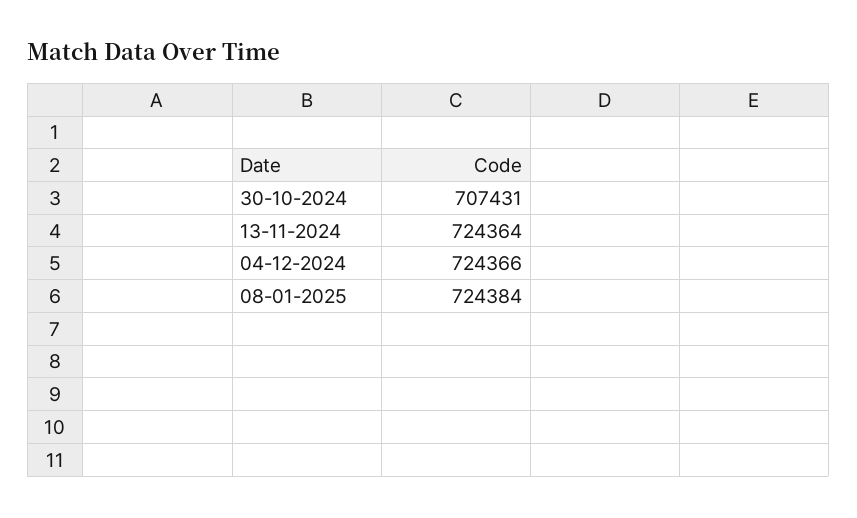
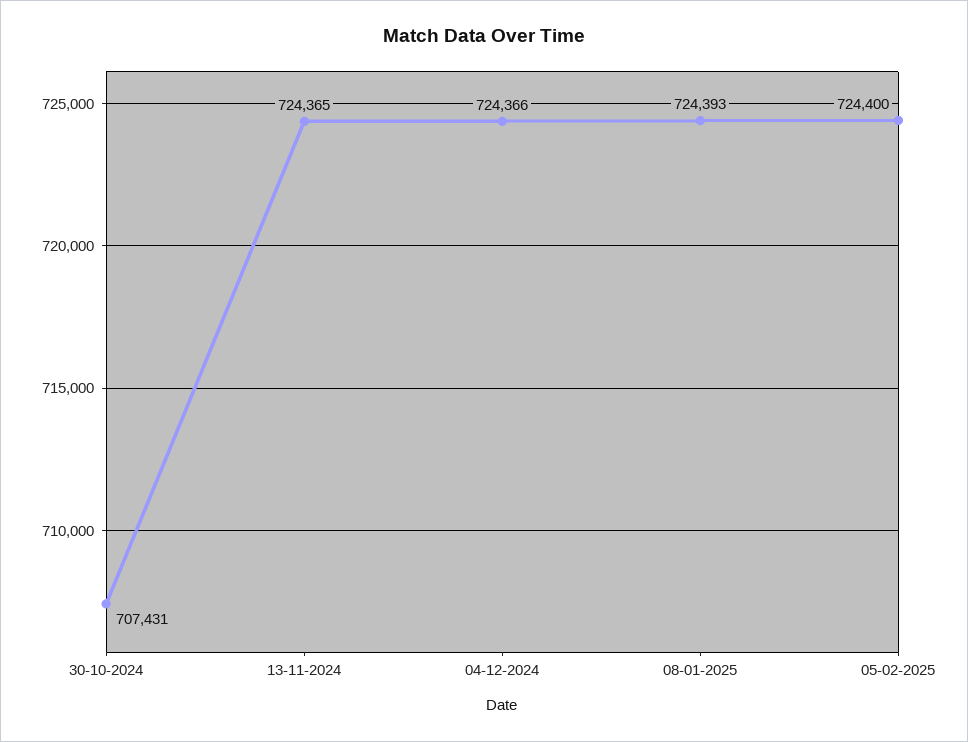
13-11-2024: 724364 -> 724365
08-01-2025: 724384 -> 724393
05-02-2025: none -> 724400

